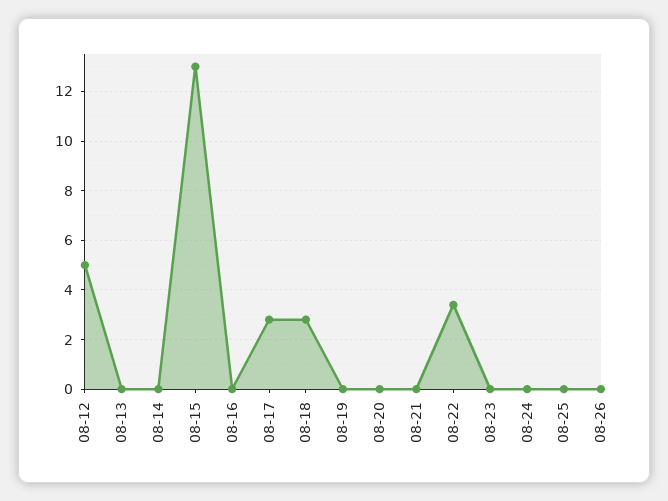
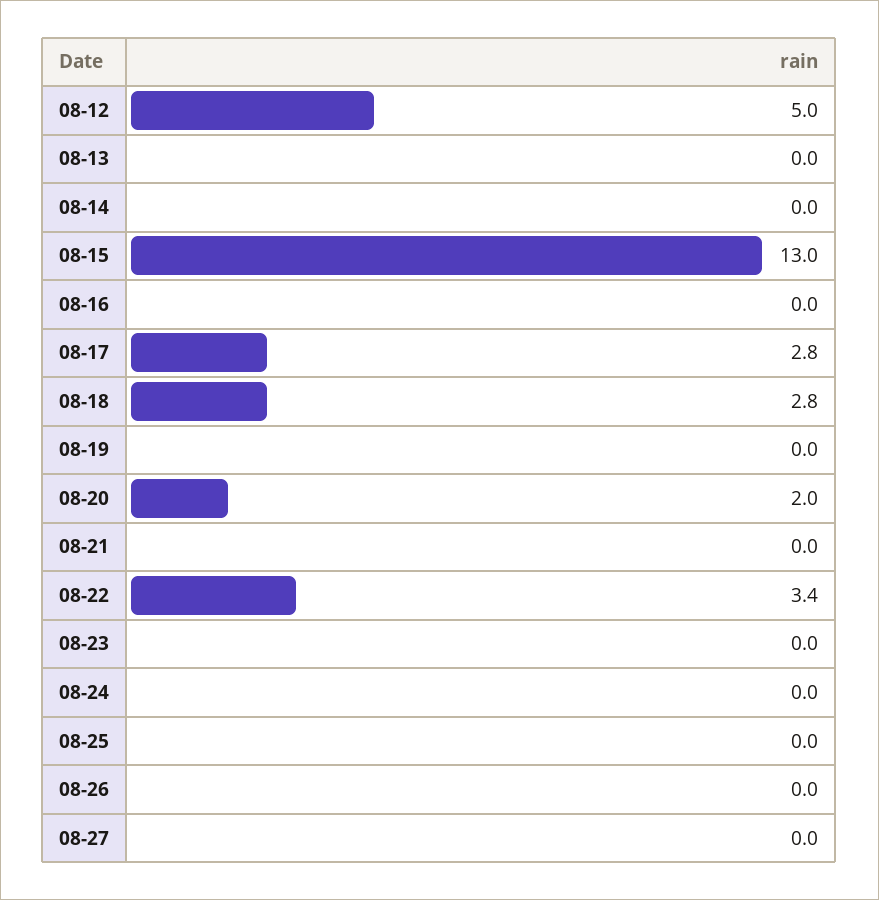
08-20: 0 -> 2
08-27: none -> 0

